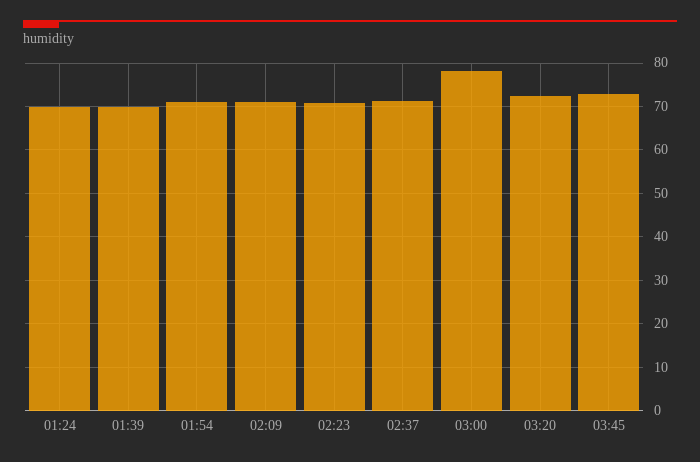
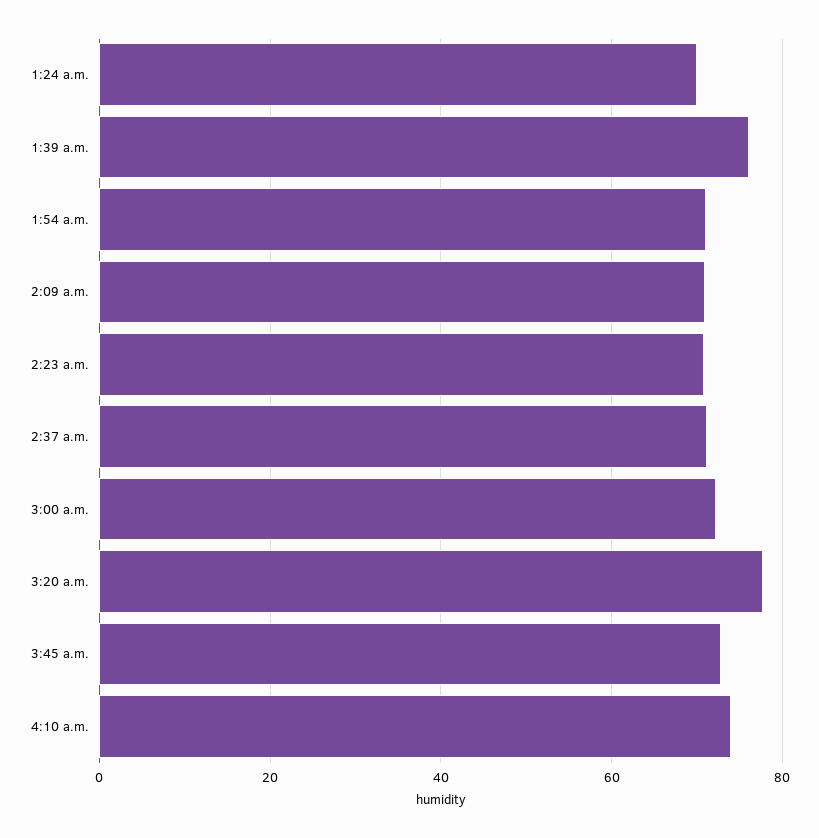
01:39: 70 -> 76
03:00: 78 -> 72
03:20: 72 -> 78
4:10 a.m.: none -> 74

